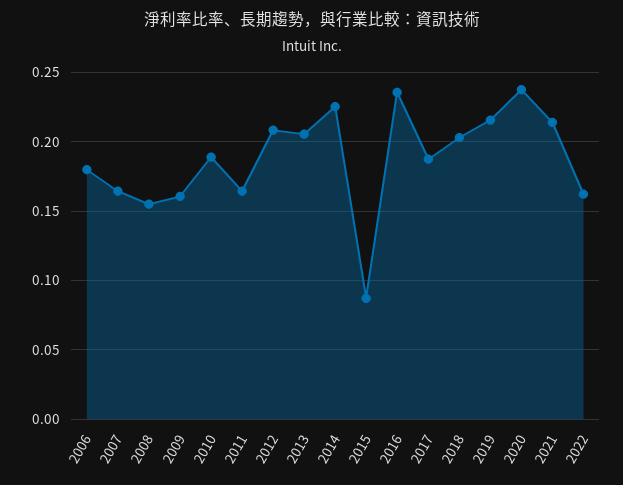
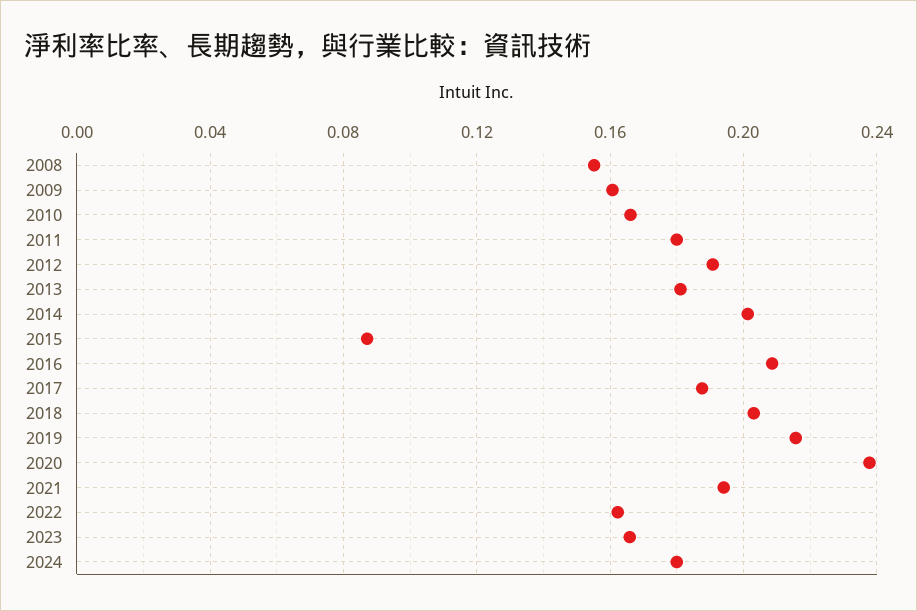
2006: 0.18 -> none
2007: 0.165 -> none
2010: 0.19 -> 0.165
2011: 0.165 -> 0.18
2012: 0.21 -> 0.19
2013: 0.205 -> 0.18
2014: 0.225 -> 0.2
2016: 0.235 -> 0.21
2021: 0.215 -> 0.195
2023: none -> 0.165
2024: none -> 0.18

